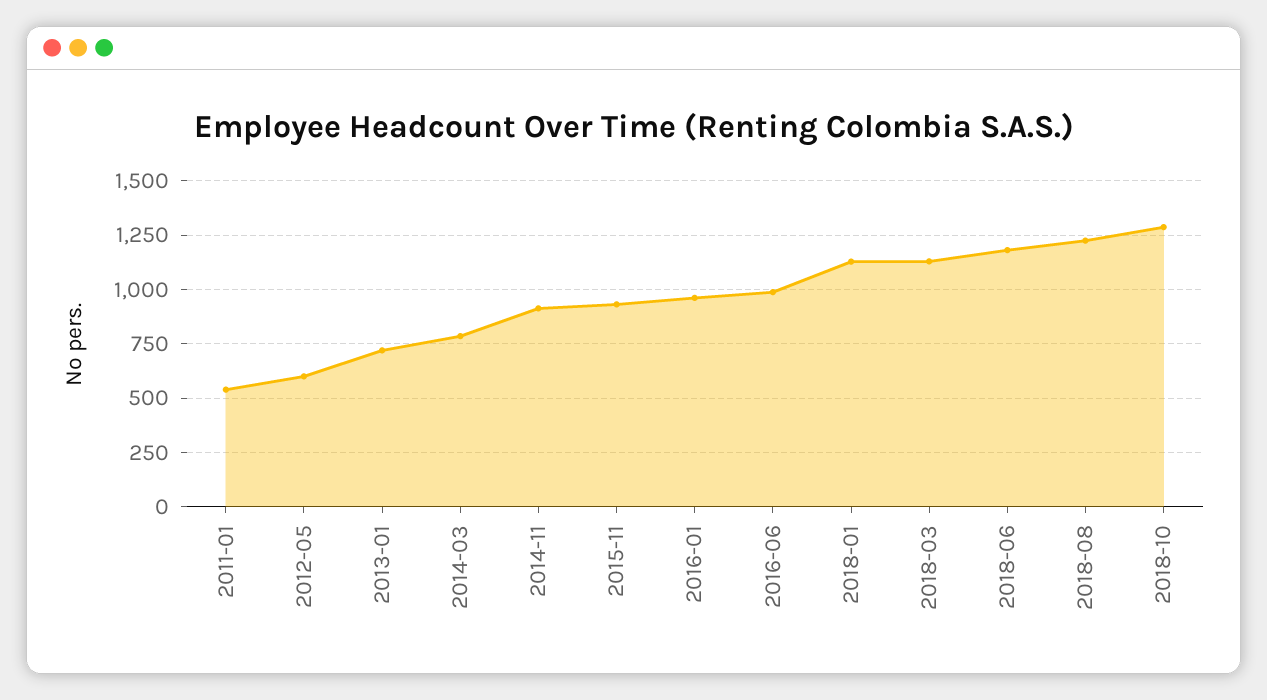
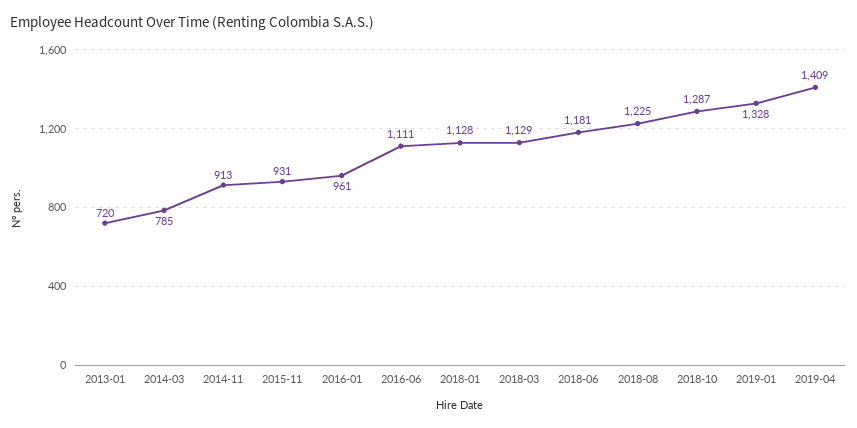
2011-01: 550 -> none
2012-05: 600 -> none
2016-06: 1000 -> 1111
2019-01: none -> 1328
2019-04: none -> 1409

